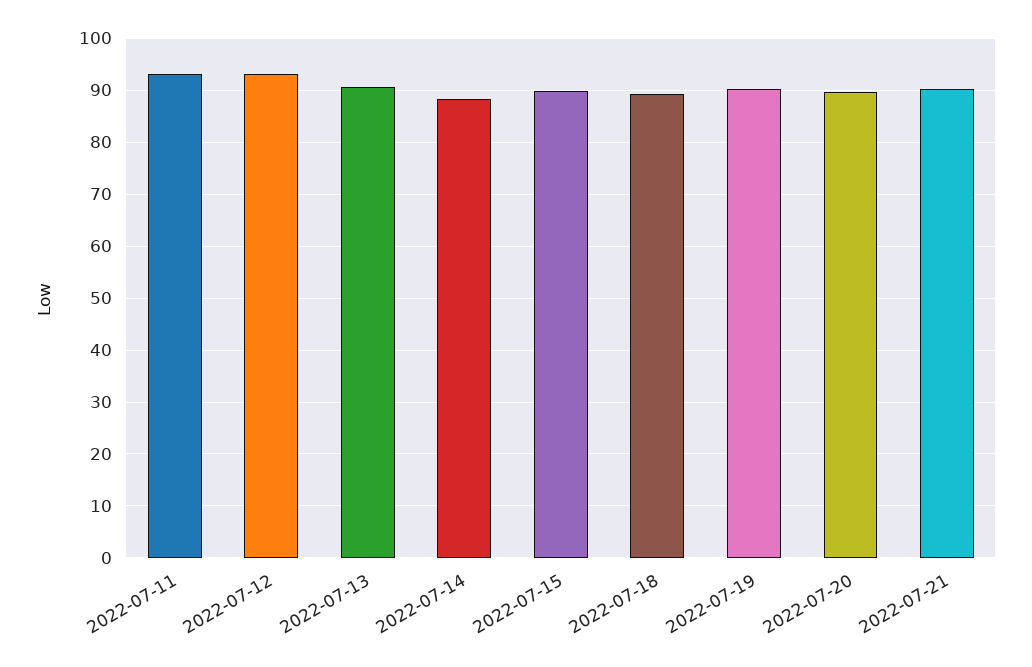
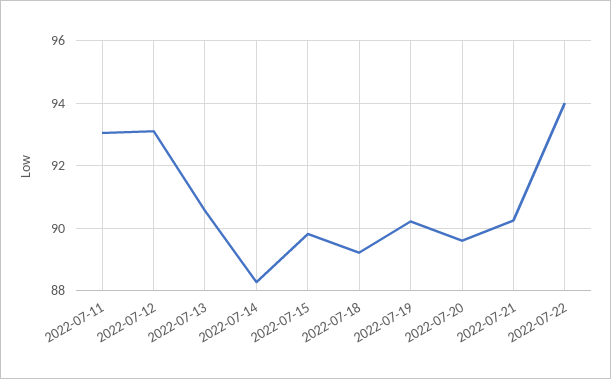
2022-07-22: none -> 94

